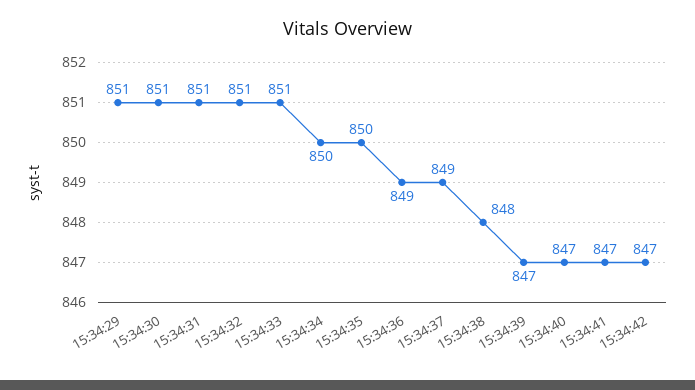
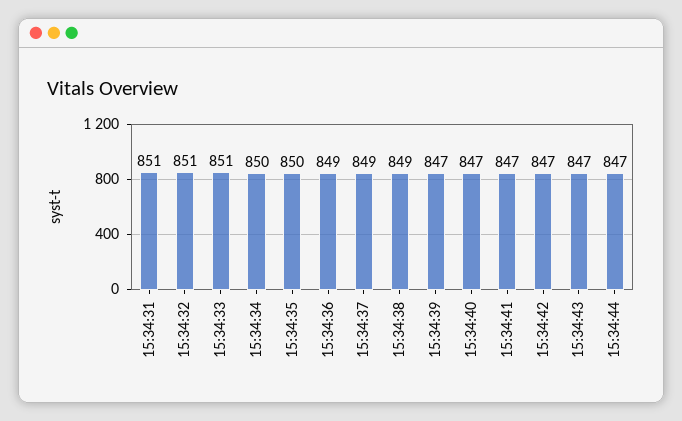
15:34:29: 851 -> none
15:34:30: 851 -> none
15:34:38: 848 -> 849
15:34:43: none -> 847
15:34:44: none -> 847

